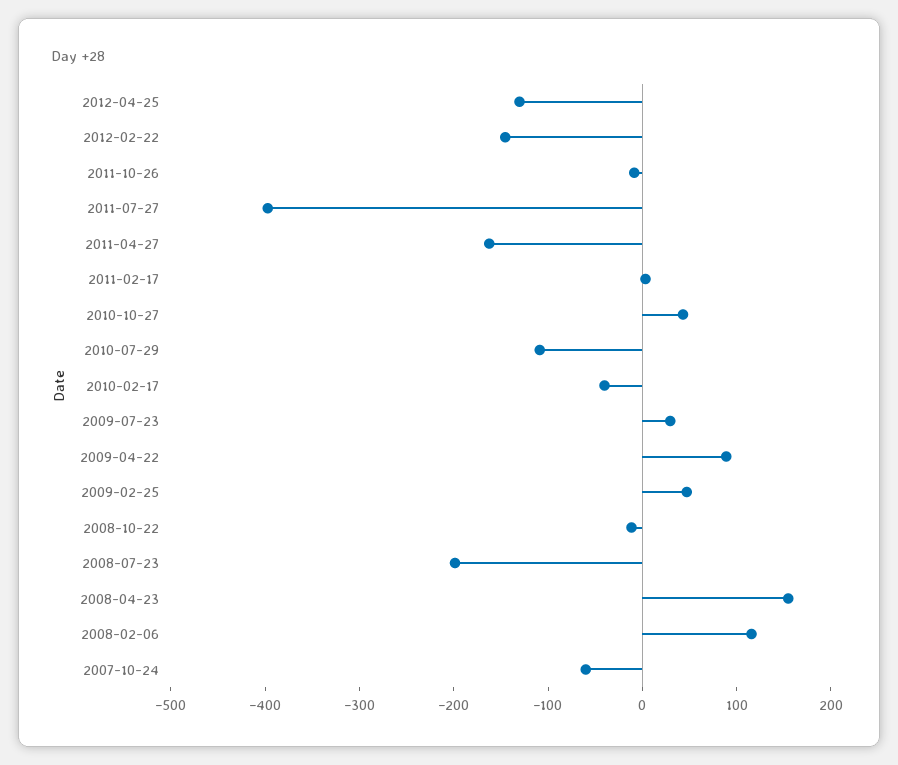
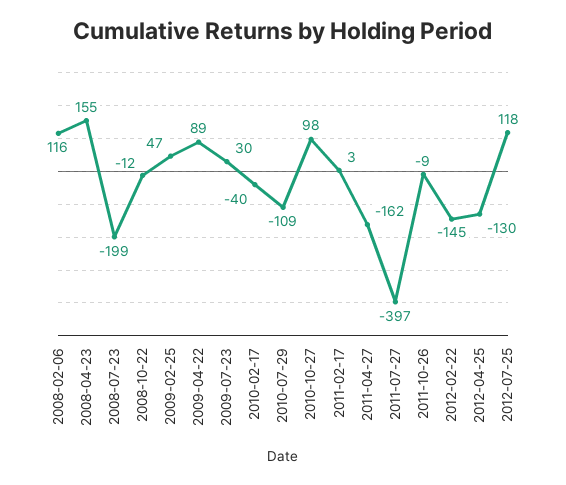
2010-10-27: 40 -> 98
2007-10-24: -60 -> none
2012-07-25: none -> 118

